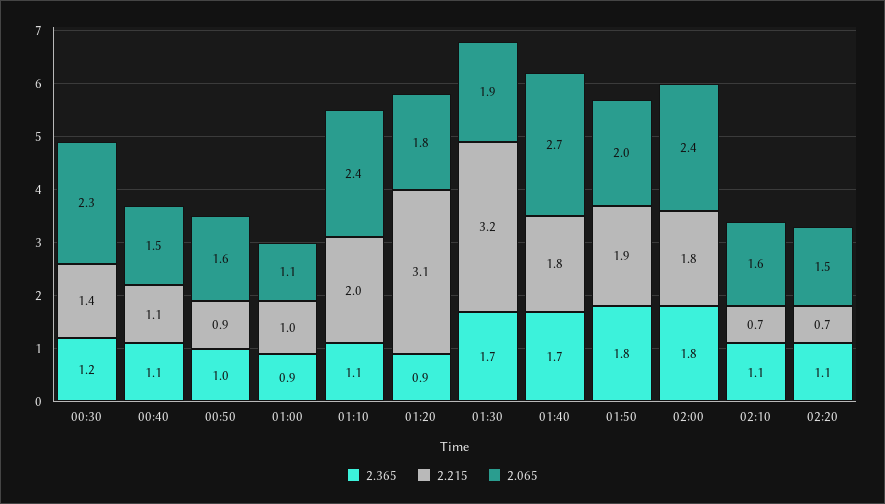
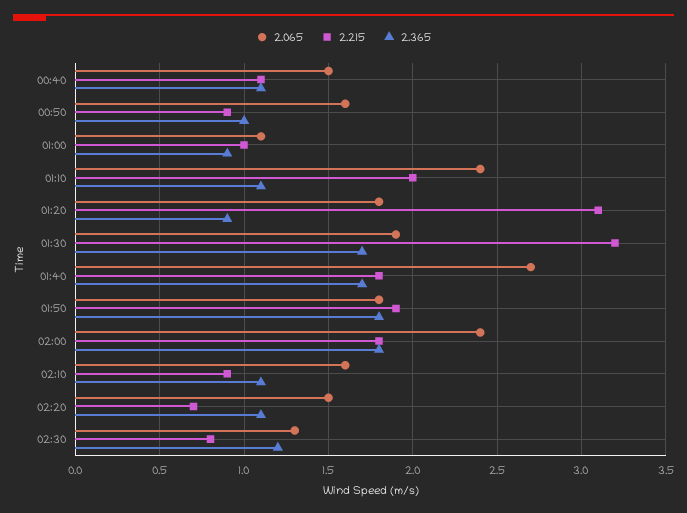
2.365, 00:30: 1.2 -> none
2.215, 00:30: 1.4 -> none
2.065, 00:30: 2.3 -> none
2.065, 01:50: 2 -> 1.8
2.215, 02:10: 0.7 -> 0.9
2.065, 02:30: none -> 1.3
2.215, 02:30: none -> 0.8
2.365, 02:30: none -> 1.2

